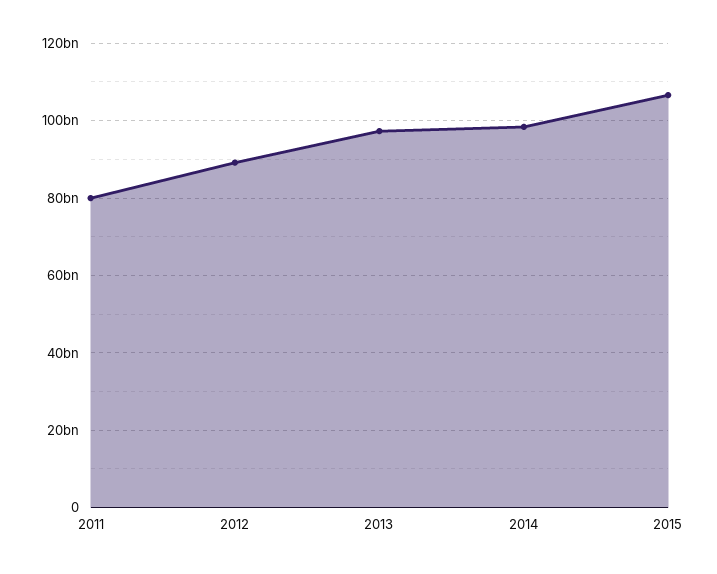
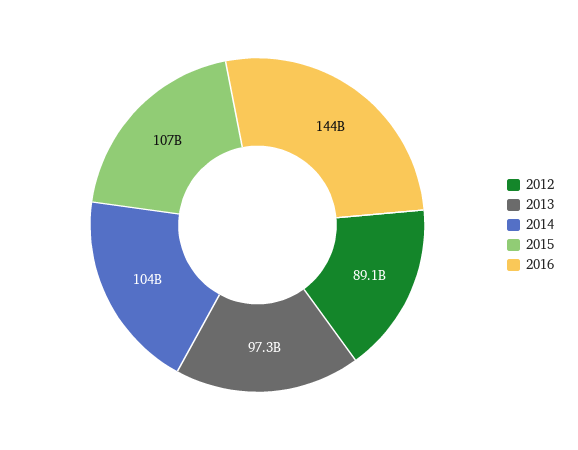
2011: 80000000000 -> none
2014: 98000000000 -> 104000000000
2016: none -> 144000000000

